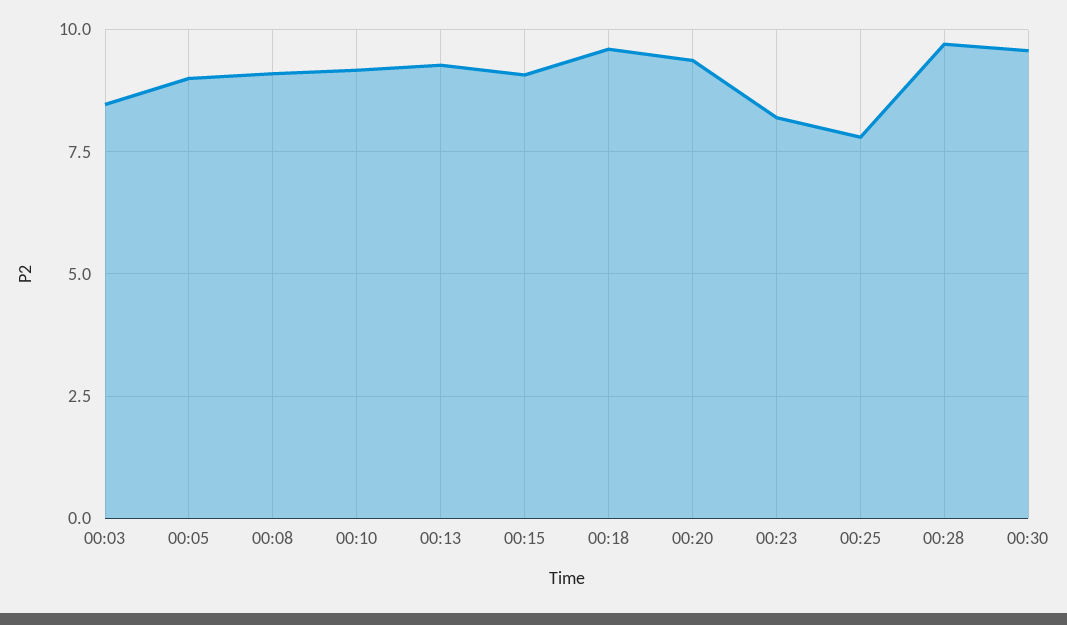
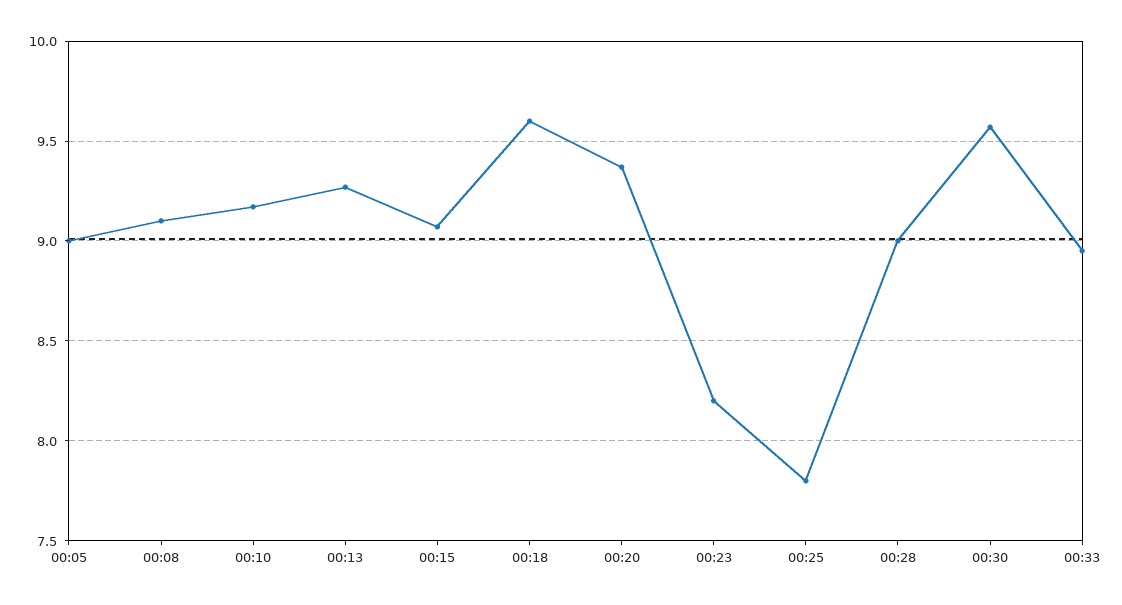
00:03: 8.5 -> none
00:28: 9.75 -> 9
00:33: none -> 8.95

